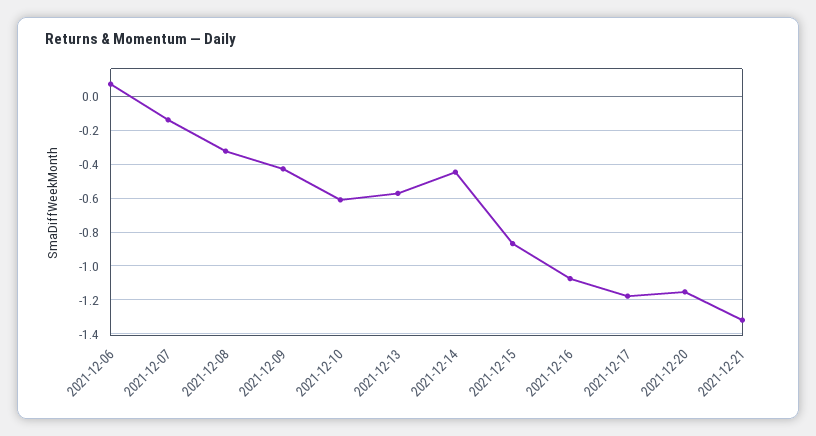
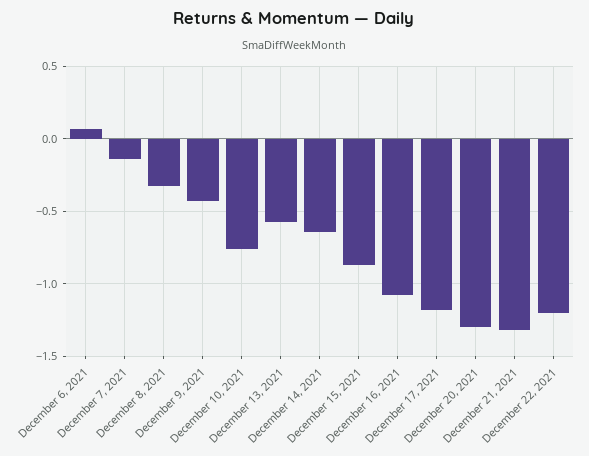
2021-12-10: -0.6 -> -0.75
2021-12-14: -0.45 -> -0.65
2021-12-20: -1.15 -> -1.3
December 22, 2021: none -> -1.2

